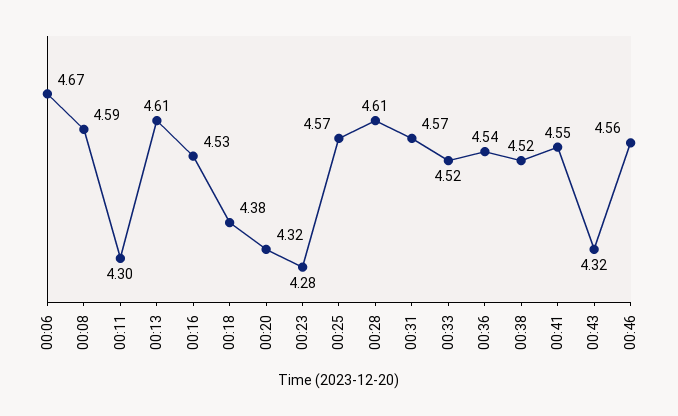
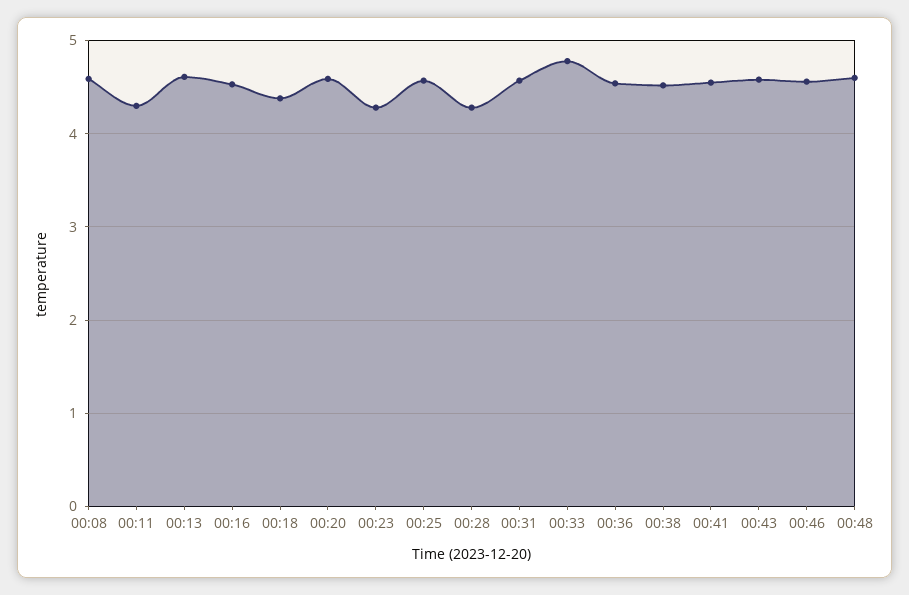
00:06: 4.67 -> none
00:20: 4.32 -> 4.6
00:28: 4.61 -> 4.3
00:33: 4.52 -> 4.8
00:43: 4.32 -> 4.6
00:48: none -> 4.6

